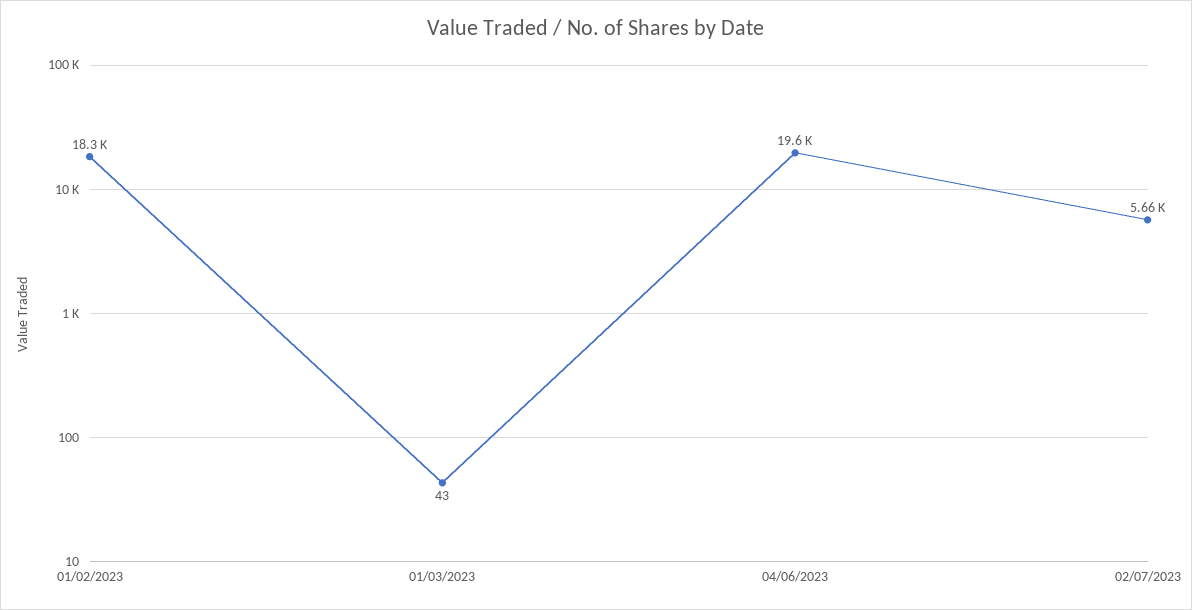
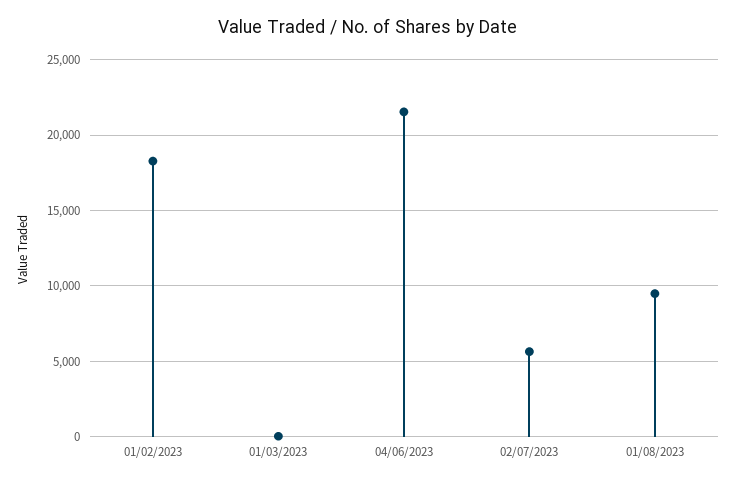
04/06/2023: 19600 -> 21500
01/08/2023: none -> 9500

